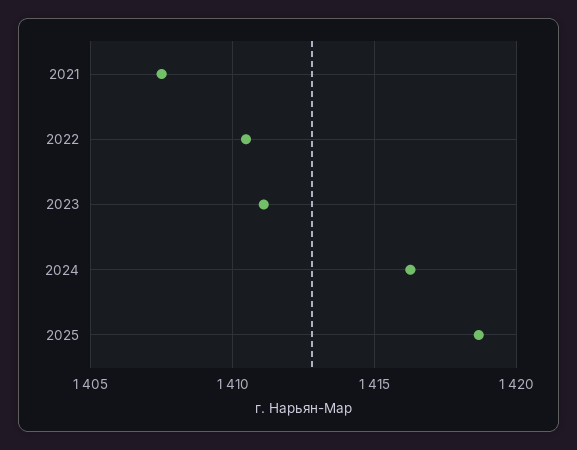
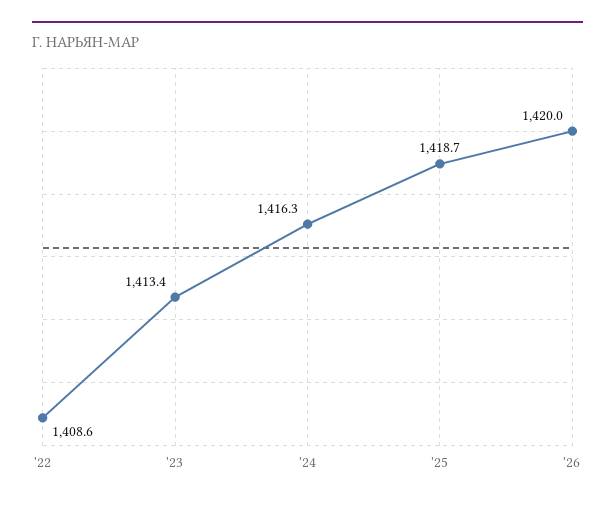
2021: 1407.5 -> none
2022: 1410.5 -> 1408.6
2023: 1411 -> 1413.4
'26: none -> 1420

